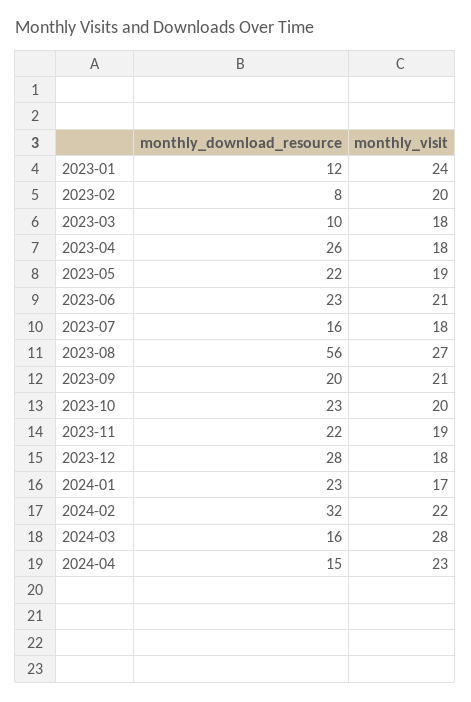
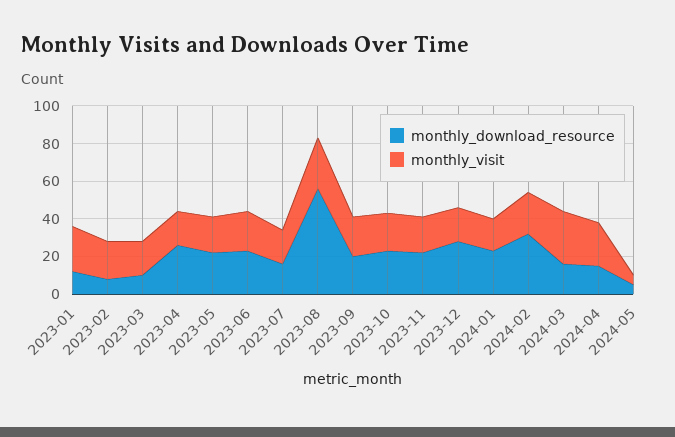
monthly_download_resource, 2024-05: none -> 5
monthly_visit, 2024-05: none -> 5

